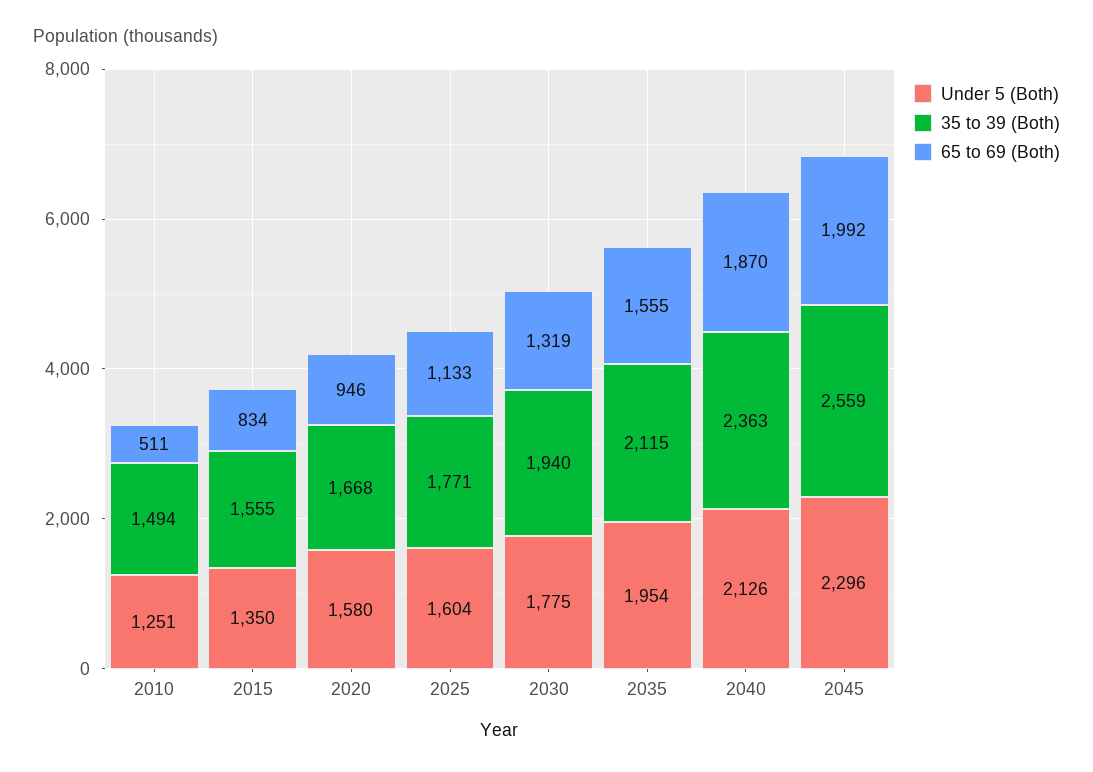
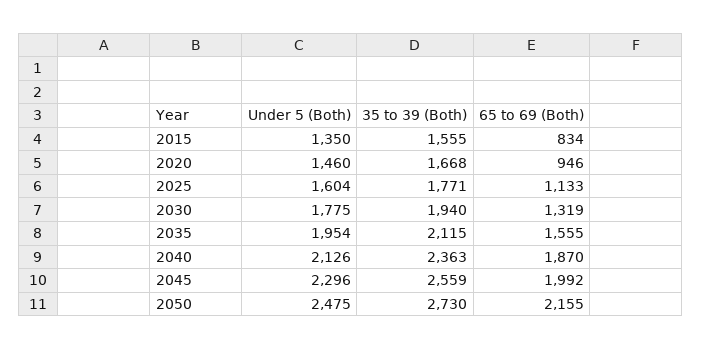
Under 5 (Both), 2010: 1251 -> none
35 to 39 (Both), 2010: 1494 -> none
65 to 69 (Both), 2010: 511 -> none
Under 5 (Both), 2020: 1580 -> 1460
Under 5 (Both), 2050: none -> 2475
35 to 39 (Both), 2050: none -> 2730
65 to 69 (Both), 2050: none -> 2155

